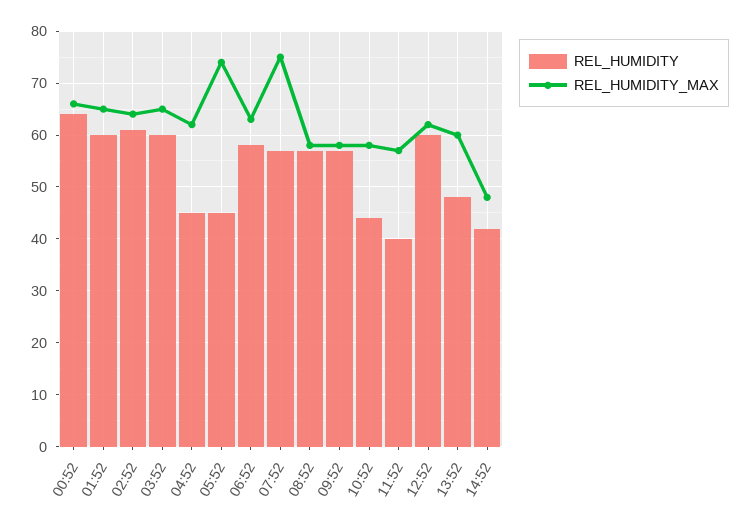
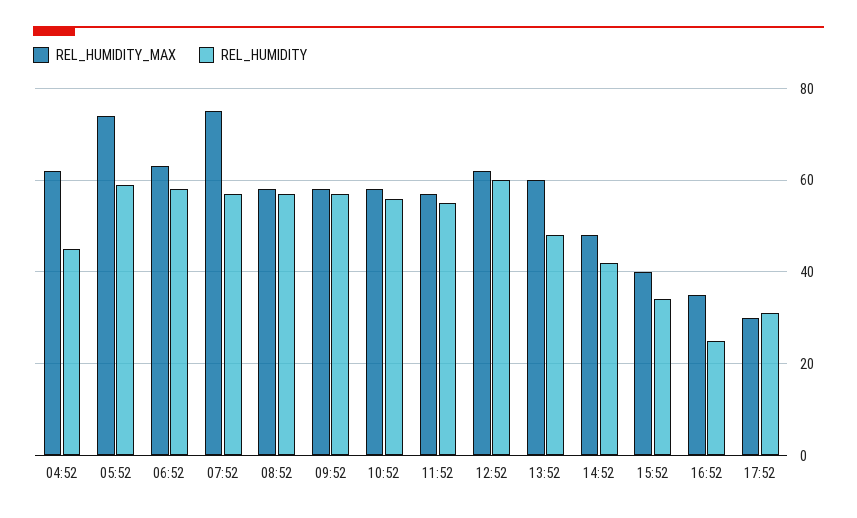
REL_HUMIDITY, 00:52: 65 -> none
REL_HUMIDITY_MAX, 00:52: 65 -> none
REL_HUMIDITY, 01:52: 60 -> none
REL_HUMIDITY_MAX, 01:52: 65 -> none
REL_HUMIDITY, 02:52: 60 -> none
REL_HUMIDITY_MAX, 02:52: 65 -> none
REL_HUMIDITY, 03:52: 60 -> none
REL_HUMIDITY_MAX, 03:52: 65 -> none
REL_HUMIDITY, 05:52: 45 -> 60
REL_HUMIDITY, 10:52: 45 -> 55
REL_HUMIDITY, 11:52: 40 -> 55
REL_HUMIDITY_MAX, 15:52: none -> 40
REL_HUMIDITY, 15:52: none -> 35
REL_HUMIDITY_MAX, 16:52: none -> 35
REL_HUMIDITY, 16:52: none -> 25
REL_HUMIDITY_MAX, 17:52: none -> 30
REL_HUMIDITY, 17:52: none -> 30

